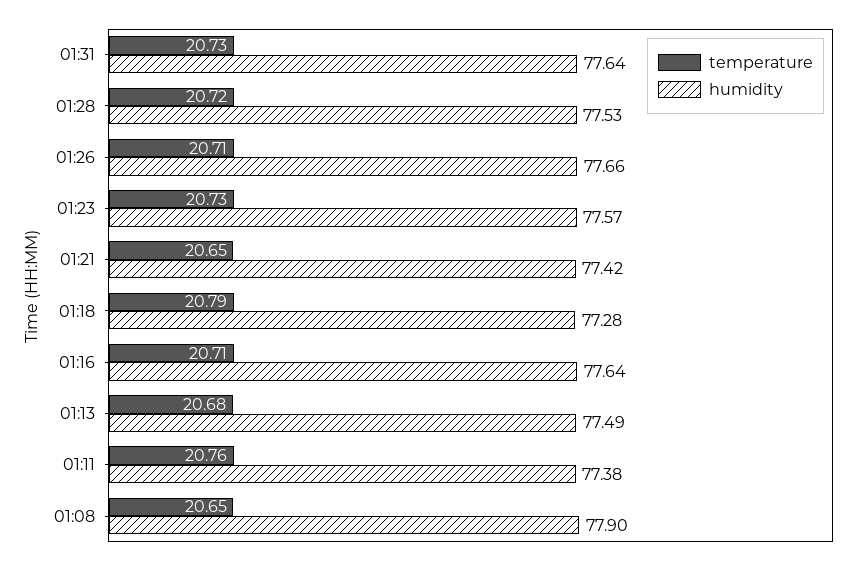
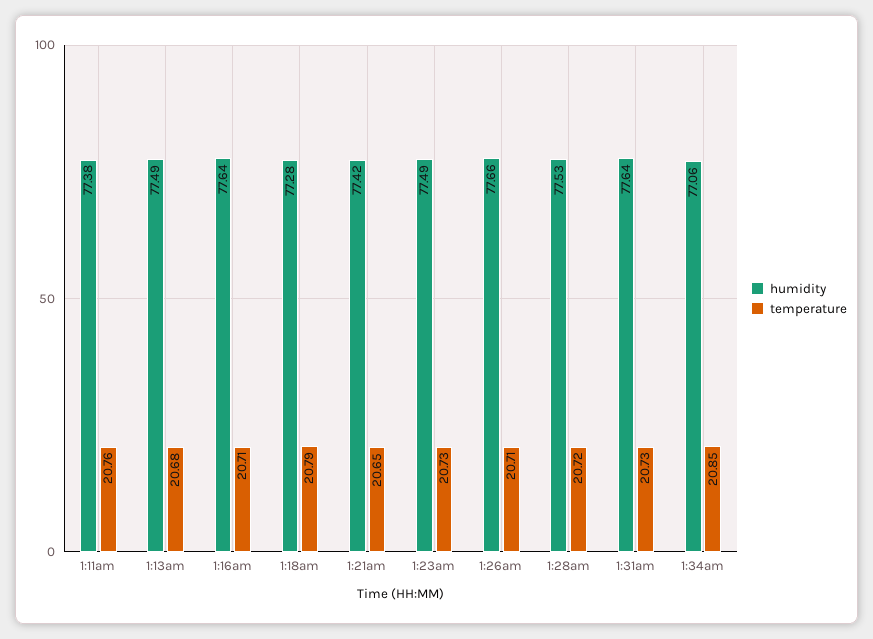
humidity, 01:23: 77.57 -> 77.49
temperature, 01:08: 20.65 -> none
humidity, 01:08: 77.9 -> none
humidity, 1:34am: none -> 77.06
temperature, 1:34am: none -> 20.85

